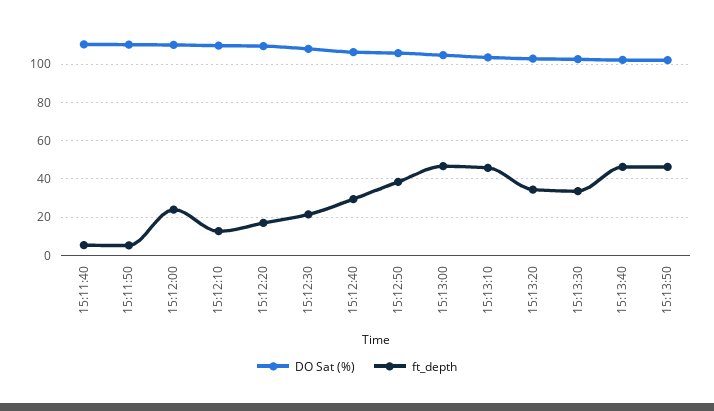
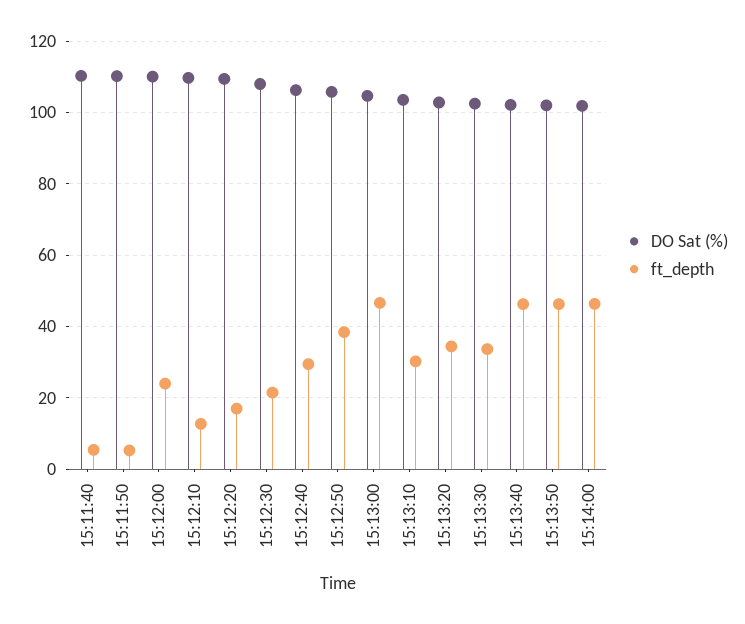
ft_depth, 15:13:10: 45 -> 30
DO Sat (%), 15:14:00: none -> 102
ft_depth, 15:14:00: none -> 46

